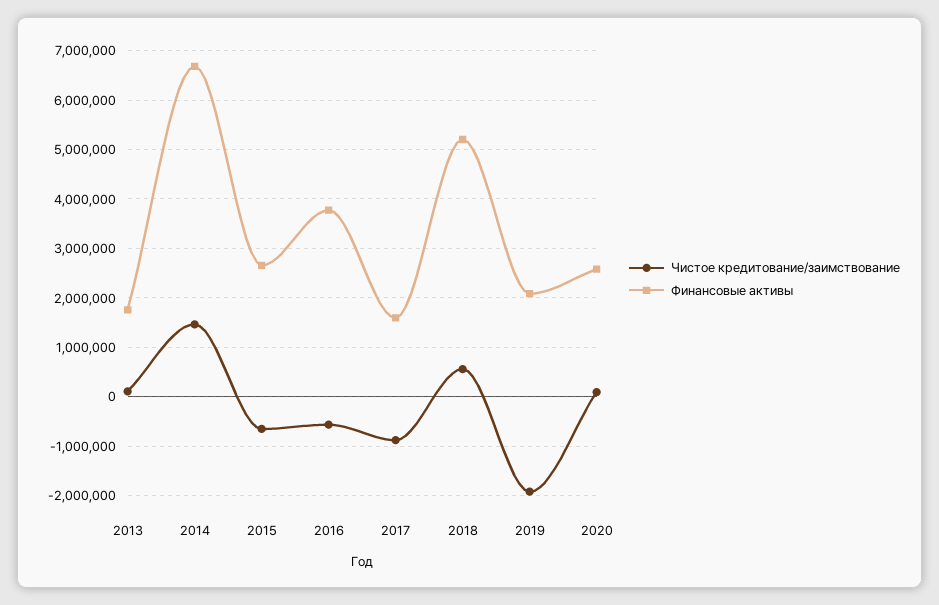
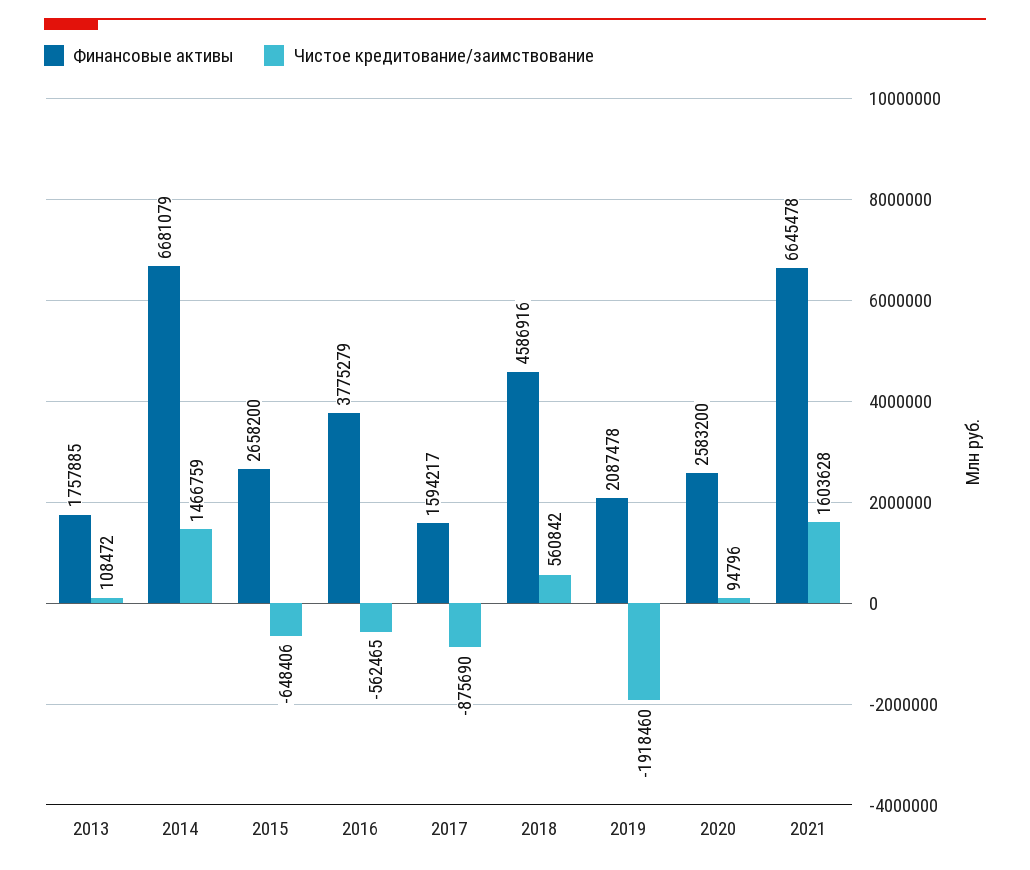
Финансовые активы, 2018: 5200000 -> 4586916
Финансовые активы, 2021: none -> 6645478
Чистое кредитование/заимствование, 2021: none -> 1603628

